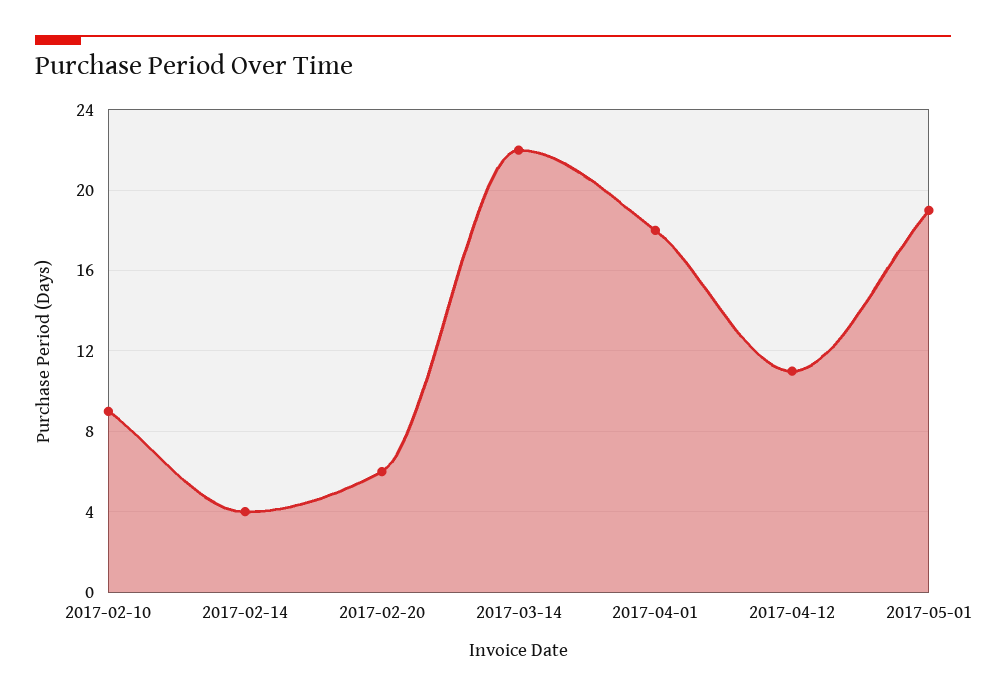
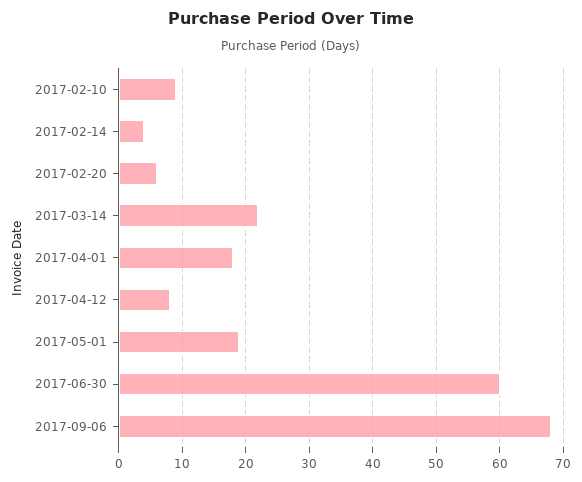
2017-04-12: 11 -> 8
2017-06-30: none -> 60
2017-09-06: none -> 68

